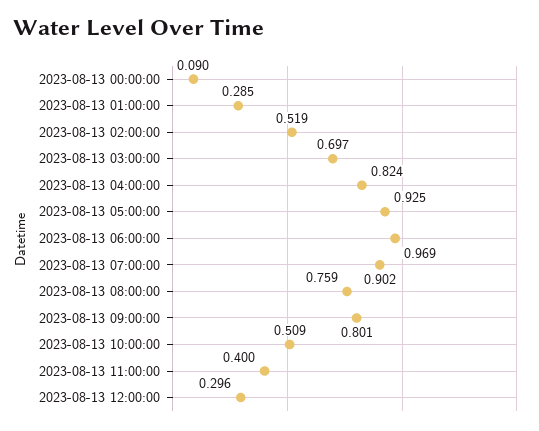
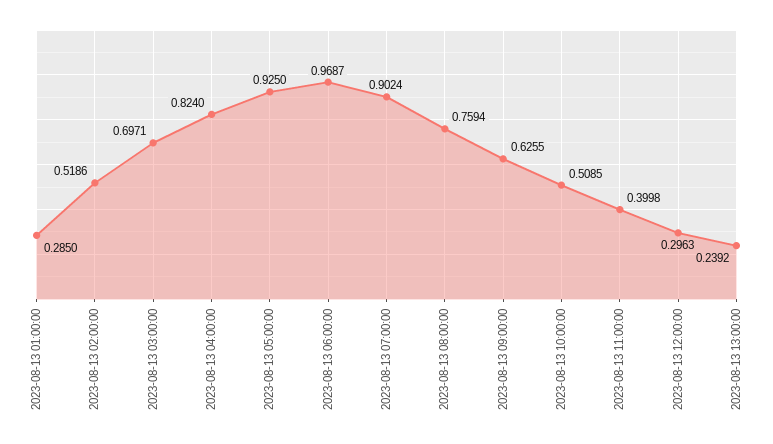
2023-08-13 00:00:00: 0.09 -> none
2023-08-13 09:00:00: 0.801 -> 0.6255
2023-08-13 13:00:00: none -> 0.2392

